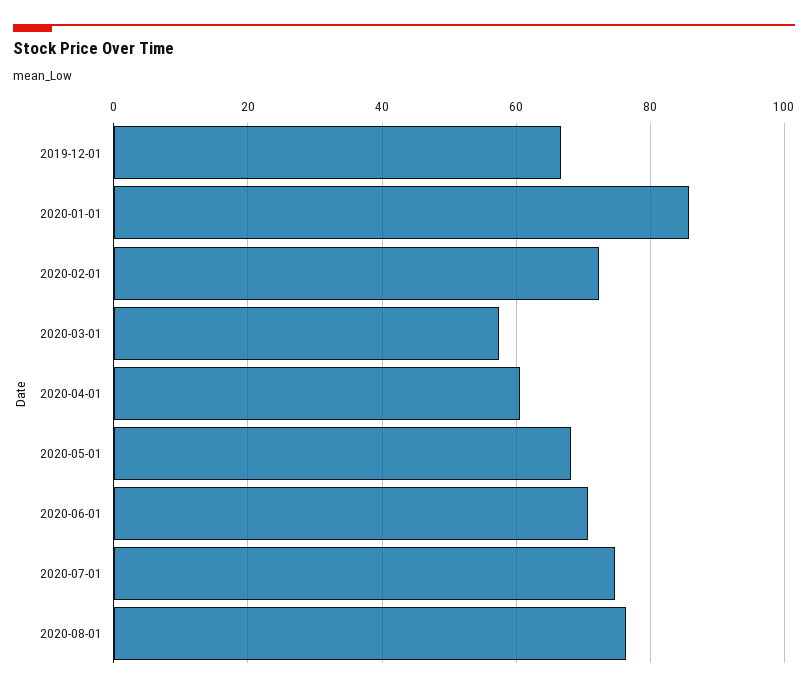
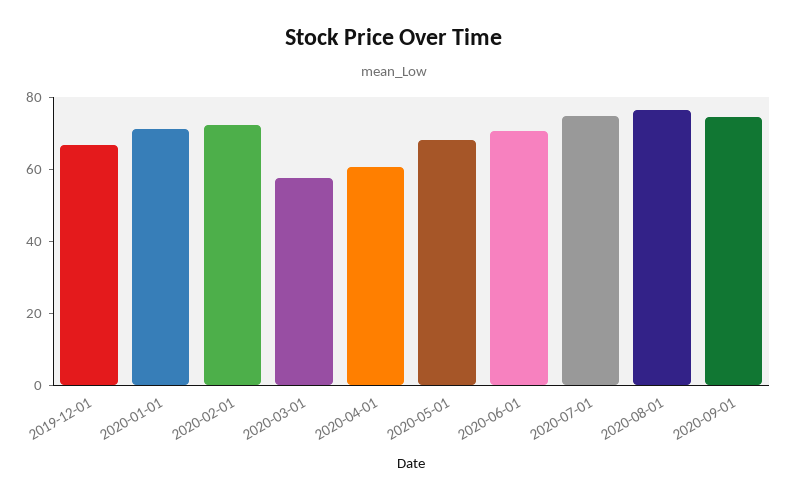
2020-01-01: 86 -> 70
2020-09-01: none -> 75

